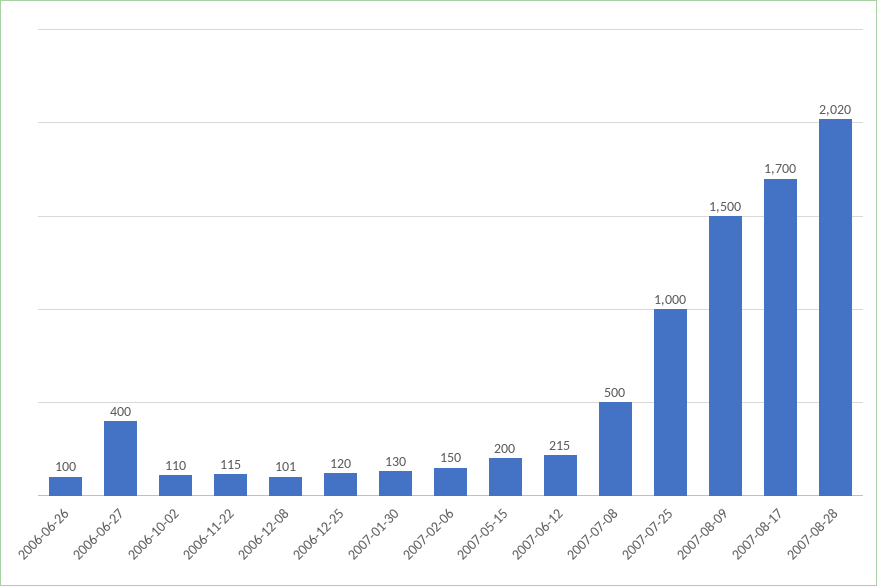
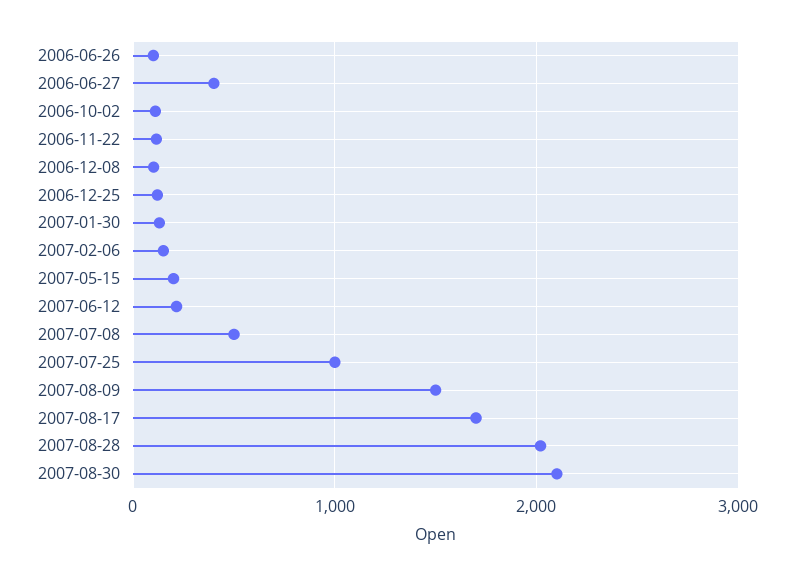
2007-08-30: none -> 2100

